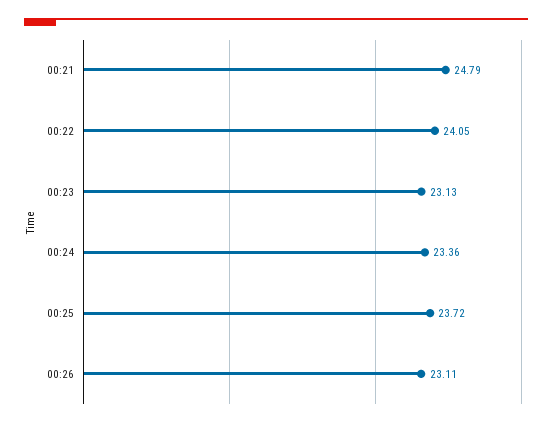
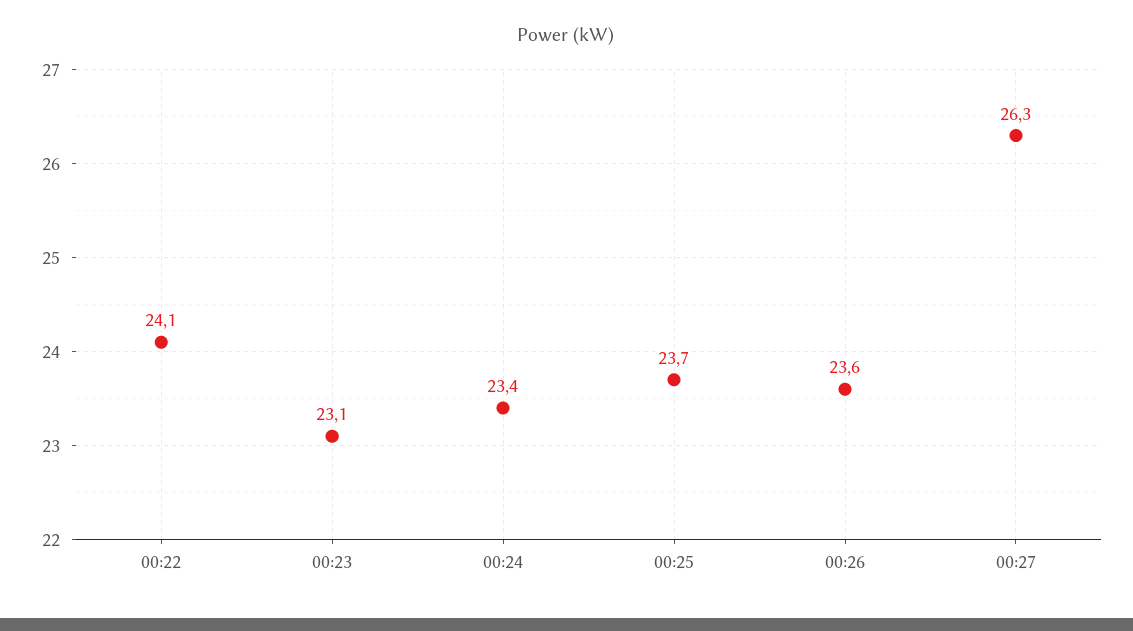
00:21: 24.79 -> none
00:26: 23.11 -> 23.6
00:27: none -> 26.3

